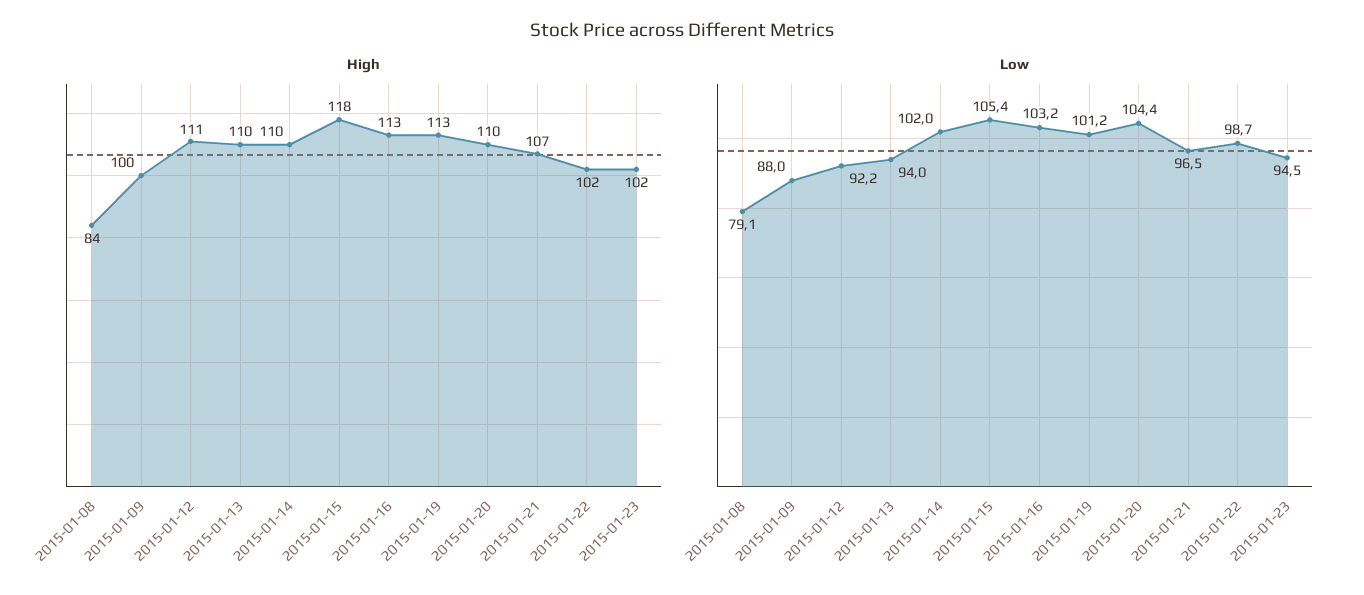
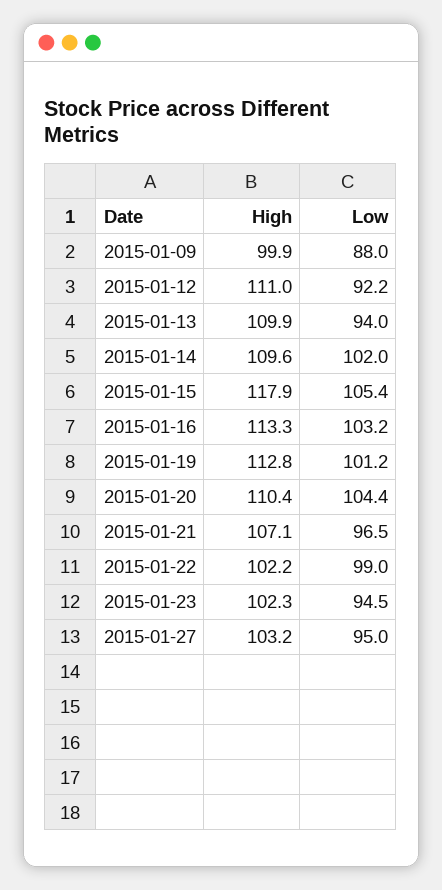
High, 2015-01-08: 84 -> none
Low, 2015-01-08: 79.1 -> none
Low, 2015-01-22: 98.7 -> 99
High, 2015-01-27: none -> 103.2
Low, 2015-01-27: none -> 95

